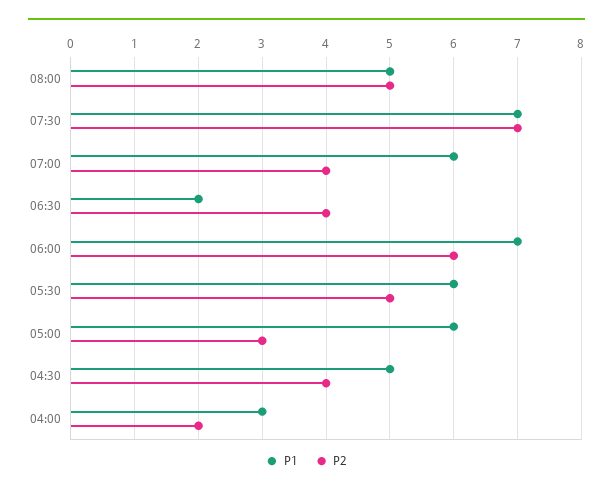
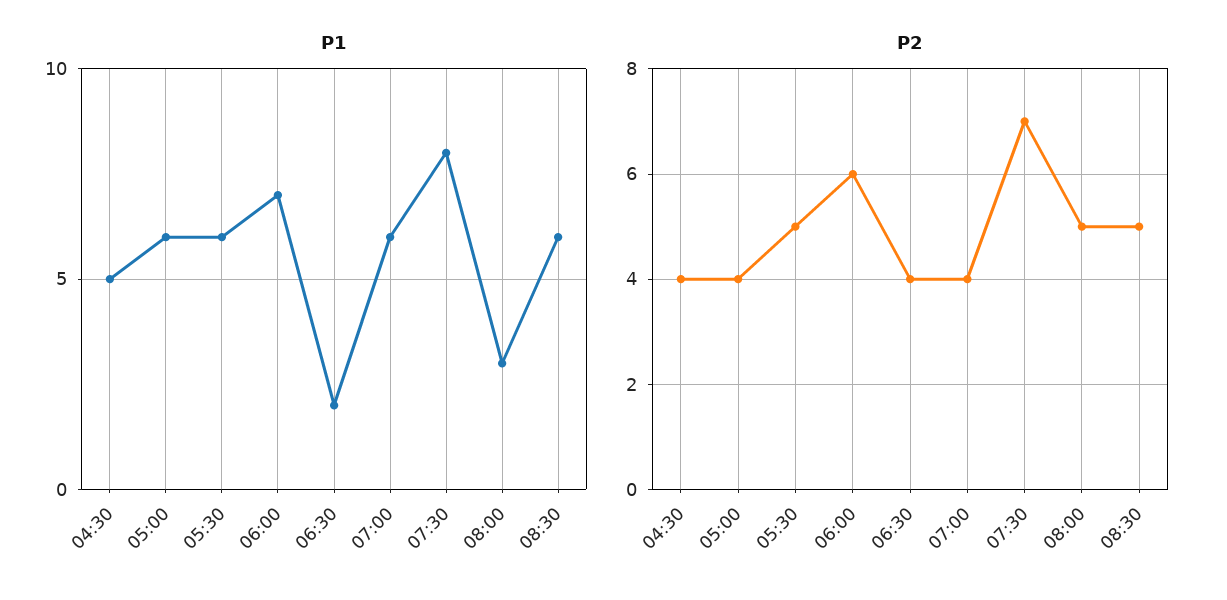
P1, 08:00: 5 -> 3
P1, 07:30: 7 -> 8
P2, 05:00: 3 -> 4
P1, 04:00: 3 -> none
P2, 04:00: 2 -> none
P1, 08:30: none -> 6
P2, 08:30: none -> 5

